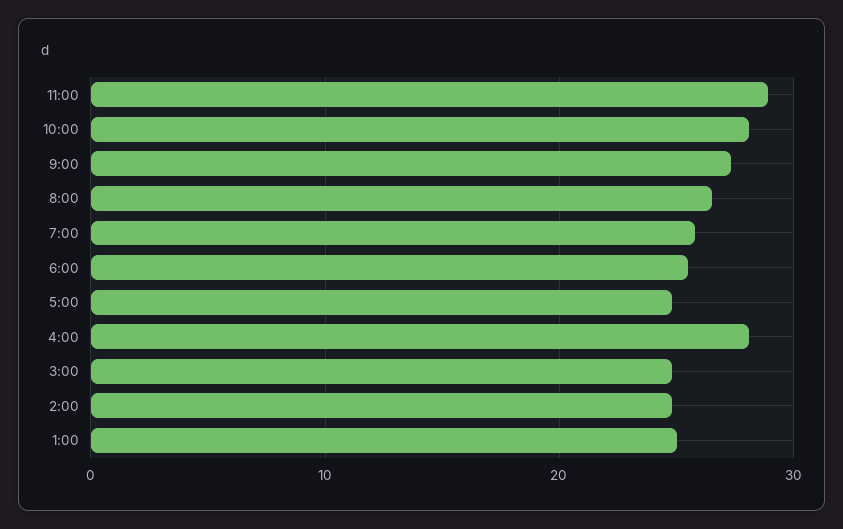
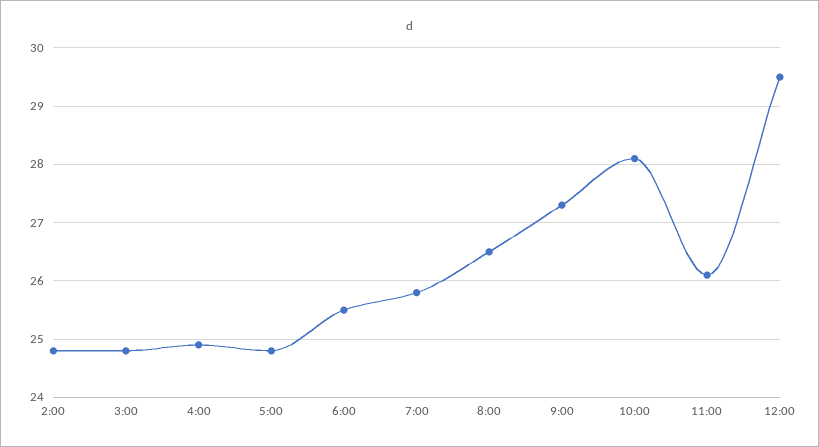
11:00: 29 -> 26
4:00: 28 -> 25
1:00: 25 -> none
12:00: none -> 29.5

